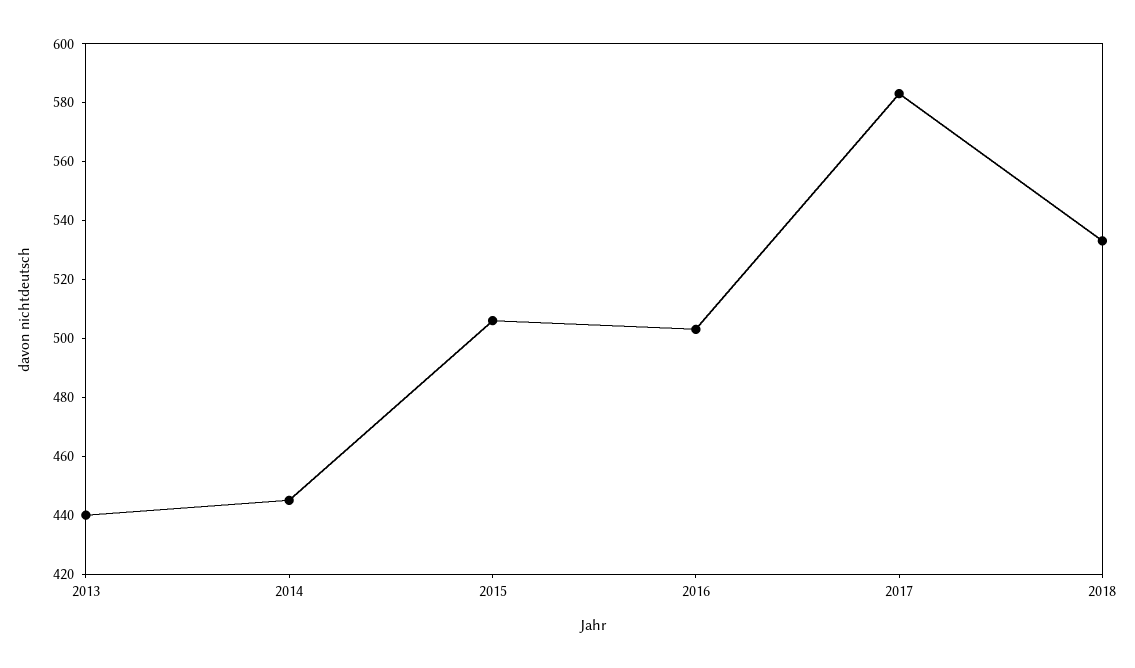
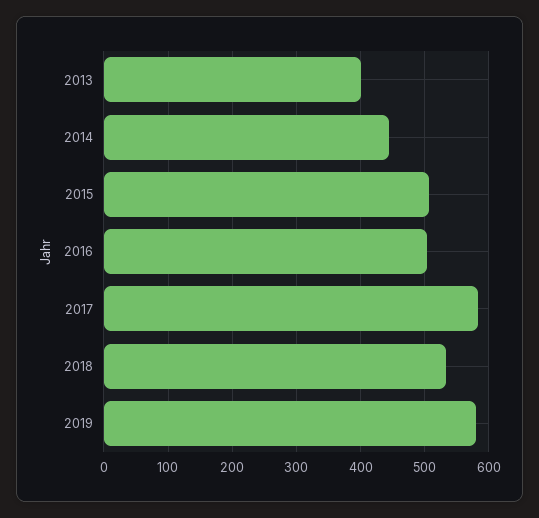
2013: 440 -> 400
2019: none -> 580

